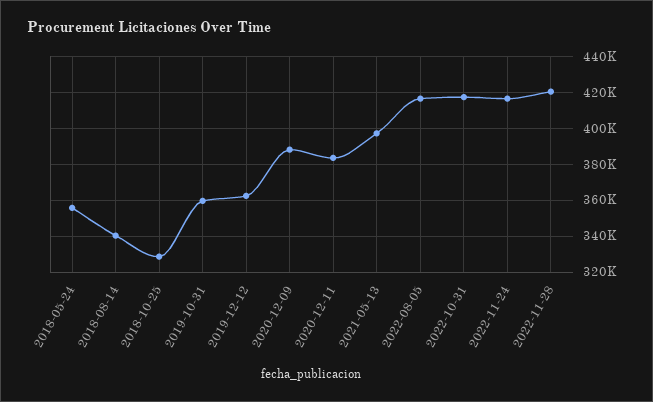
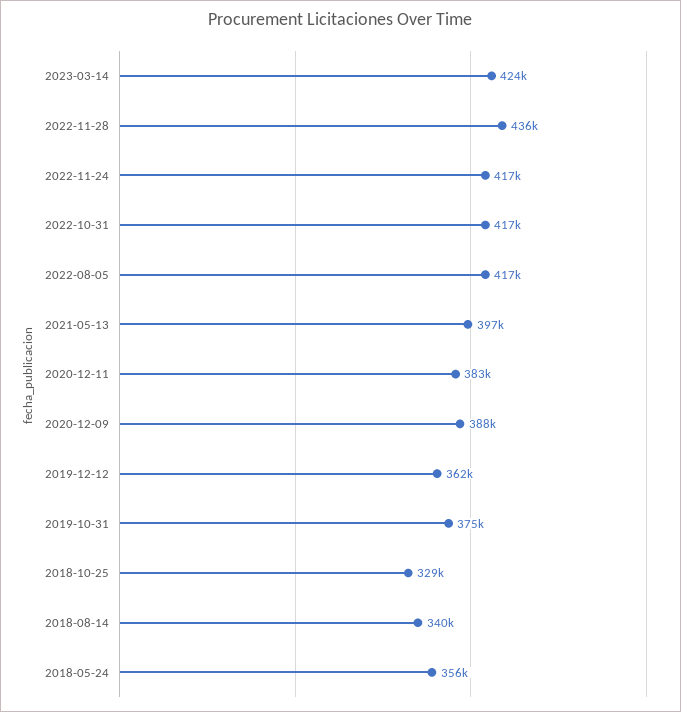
2019-10-31: 360000 -> 375000
2022-11-28: 420000 -> 436000
2023-03-14: none -> 424000

